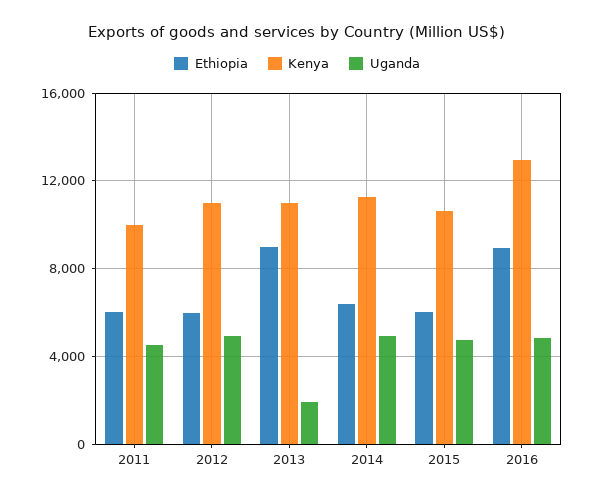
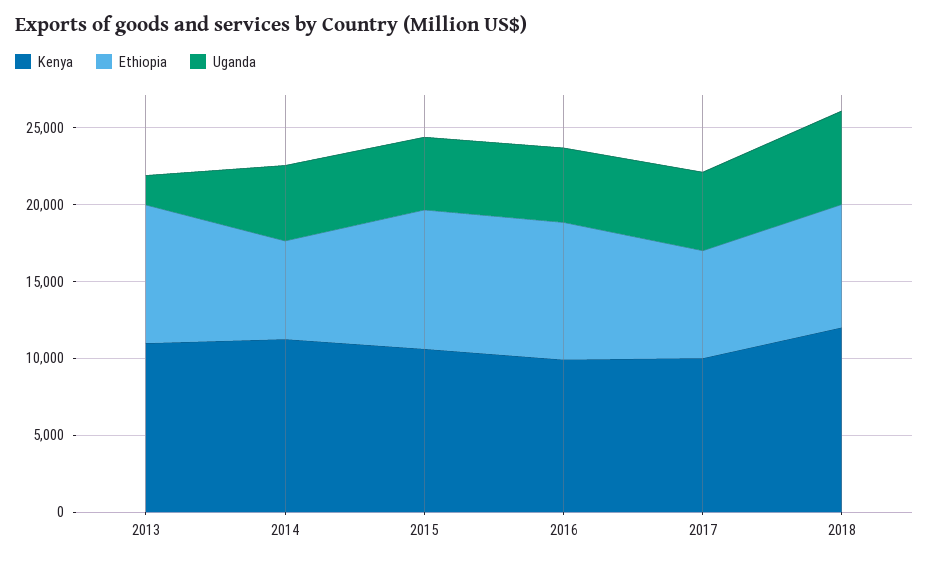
Ethiopia, 2011: 6000 -> none
Kenya, 2011: 10000 -> none
Uganda, 2011: 4500 -> none
Ethiopia, 2012: 6000 -> none
Kenya, 2012: 11000 -> none
Uganda, 2012: 5000 -> none
Ethiopia, 2015: 6000 -> 9000
Kenya, 2016: 13000 -> 10000
Kenya, 2017: none -> 10000
Ethiopia, 2017: none -> 7000
Uganda, 2017: none -> 5000
Kenya, 2018: none -> 12000
Ethiopia, 2018: none -> 8000
Uganda, 2018: none -> 6000

